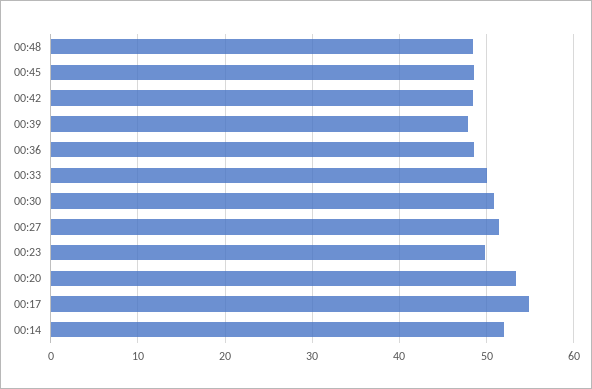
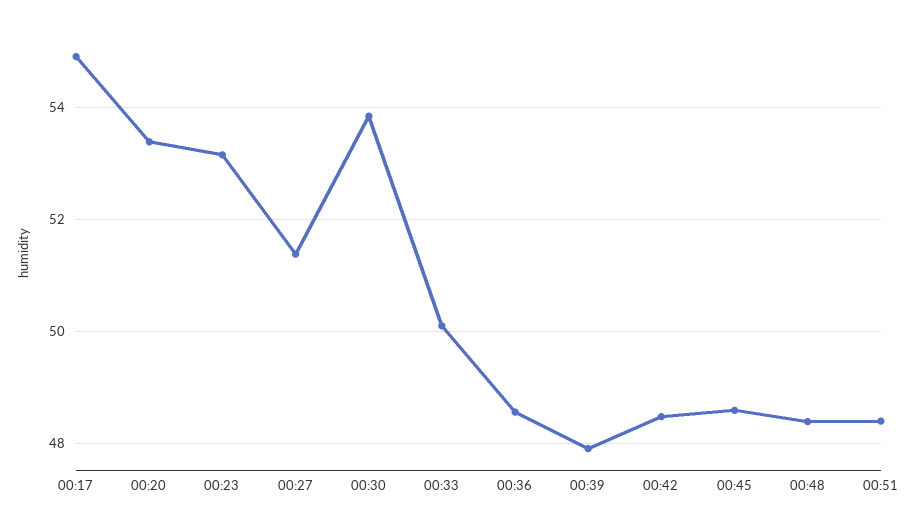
00:30: 51 -> 53.8
00:23: 50 -> 53.2
00:14: 52 -> none
00:51: none -> 48.4

